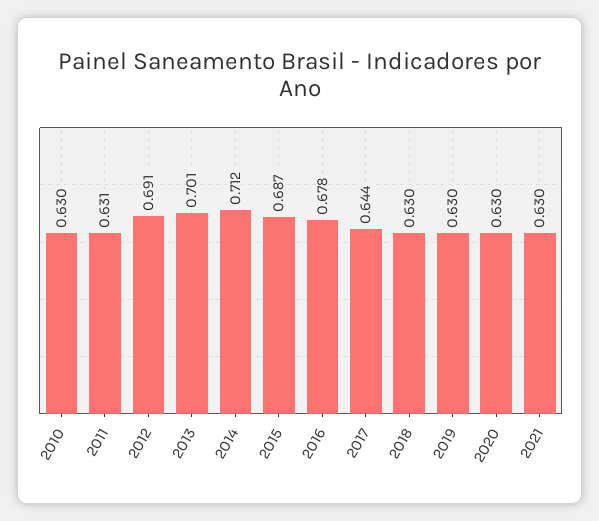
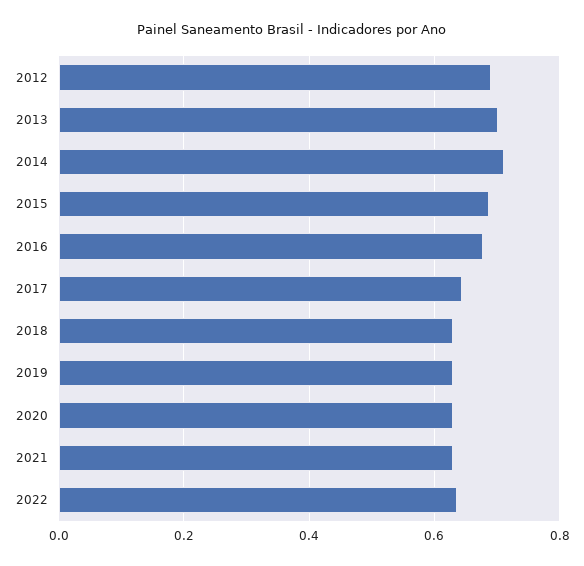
2010: 0.63 -> none
2011: 0.631 -> none
2022: none -> 0.64

